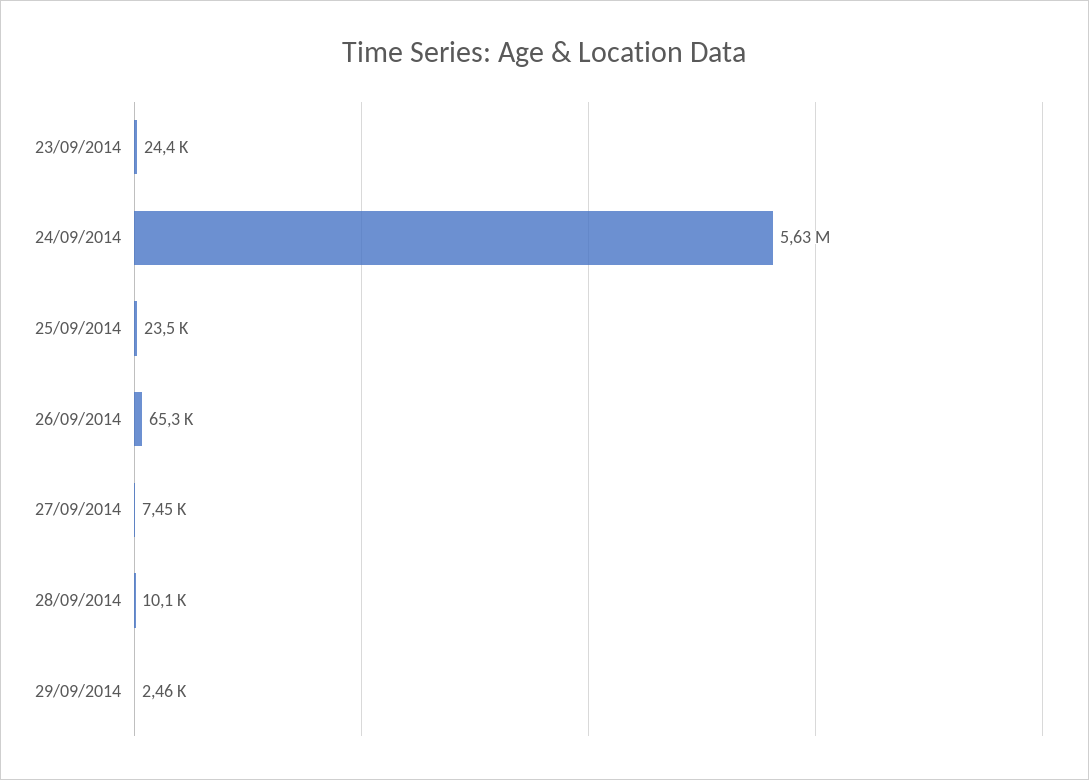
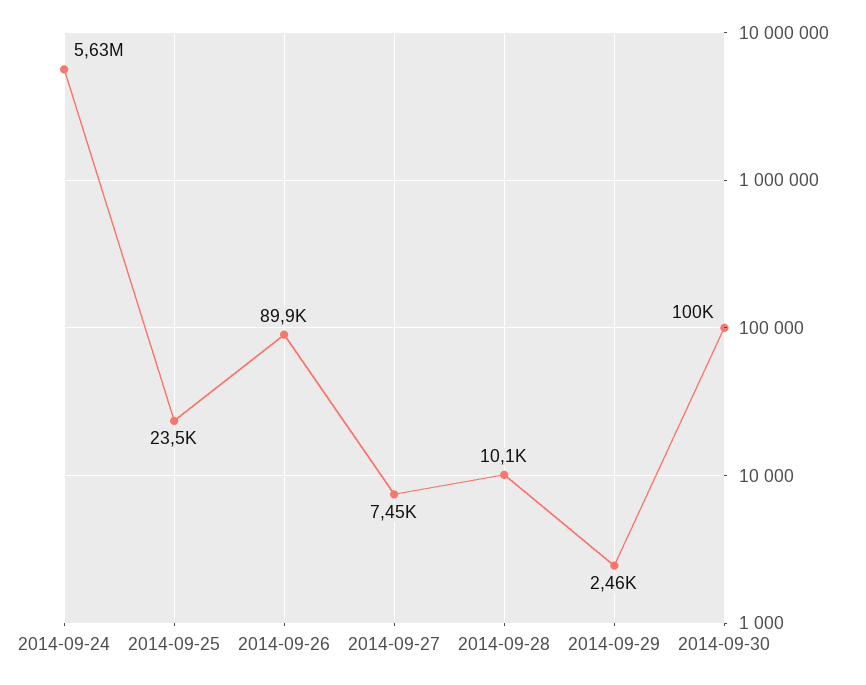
23/09/2014: 24400 -> none
26/09/2014: 65300 -> 89900
2014-09-30: none -> 100000

